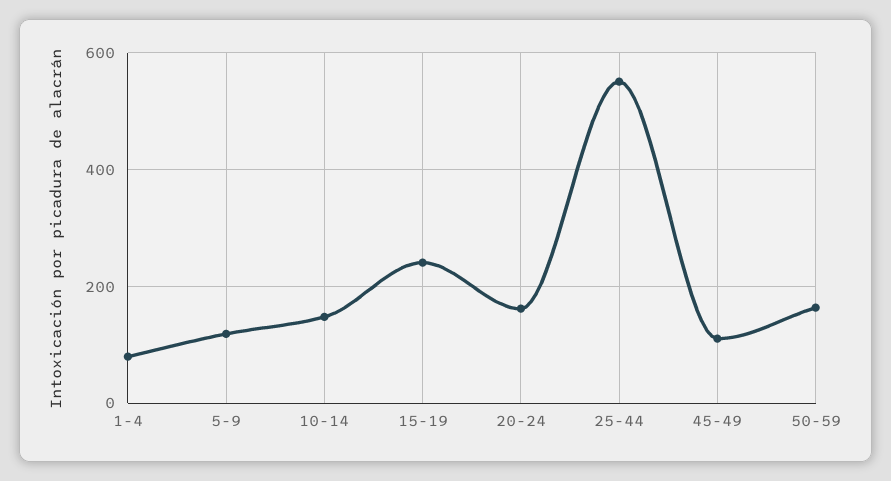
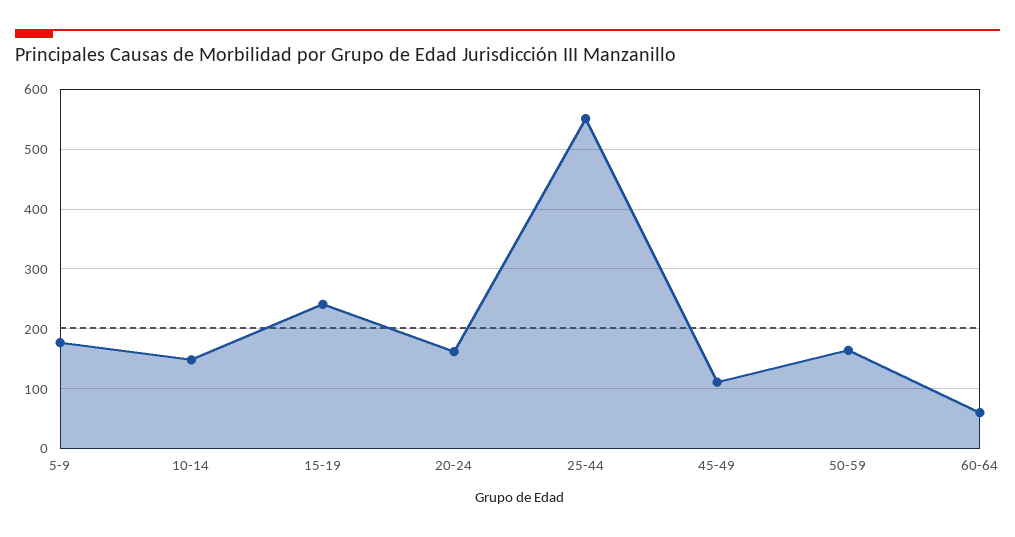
1-4: 80 -> none
5-9: 120 -> 180
60-64: none -> 60

